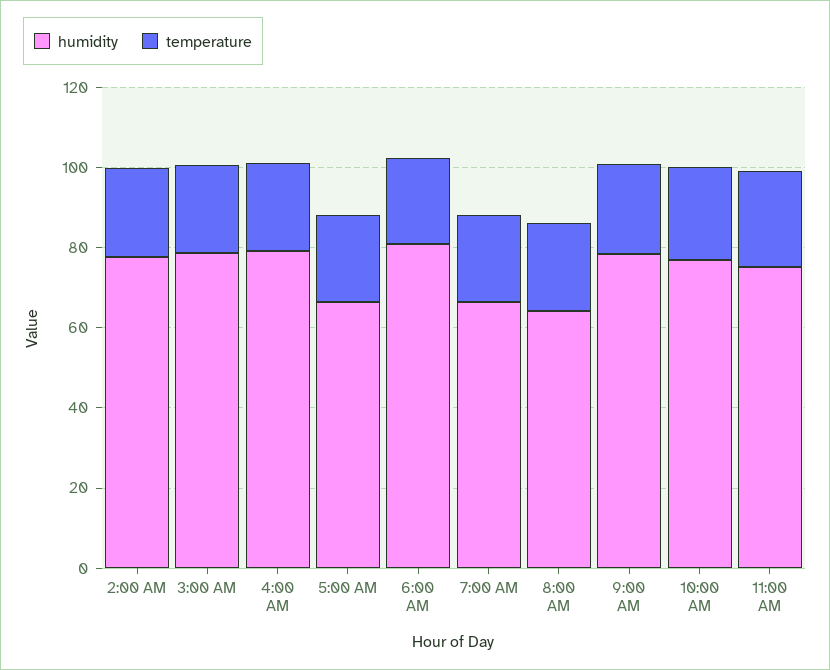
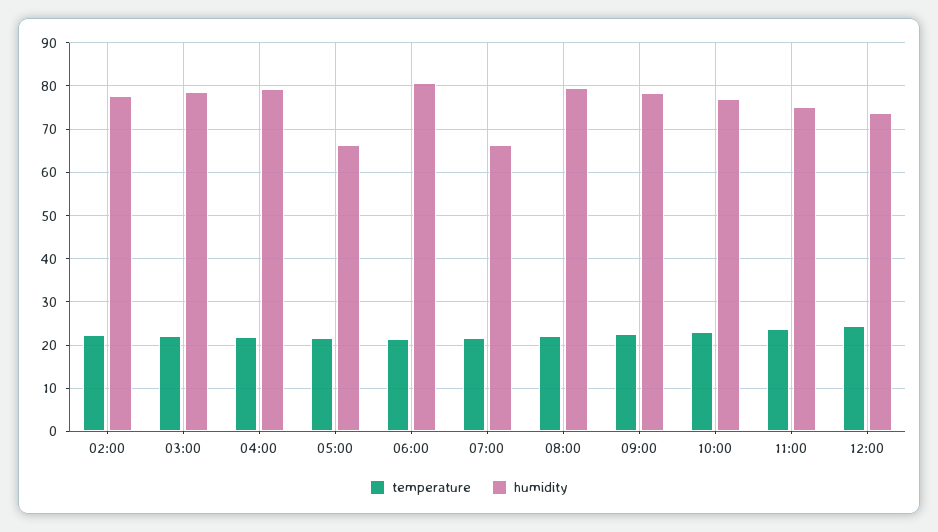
humidity, 8:00 AM: 65 -> 80
temperature, 12:00: none -> 24
humidity, 12:00: none -> 74

